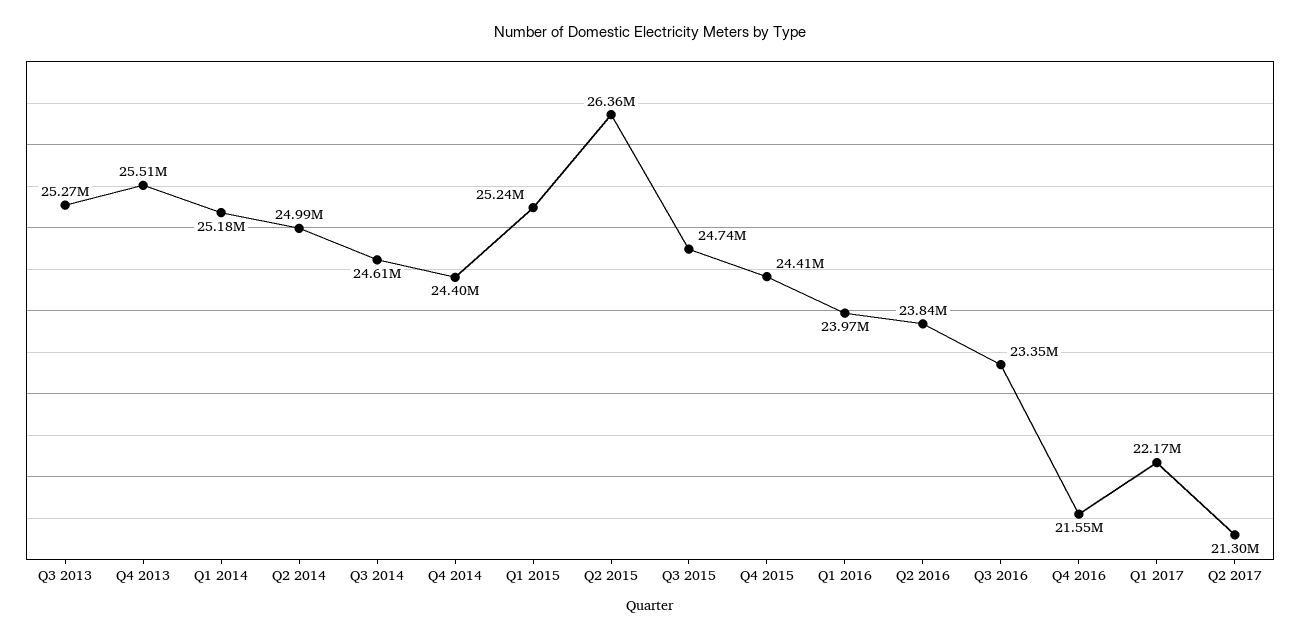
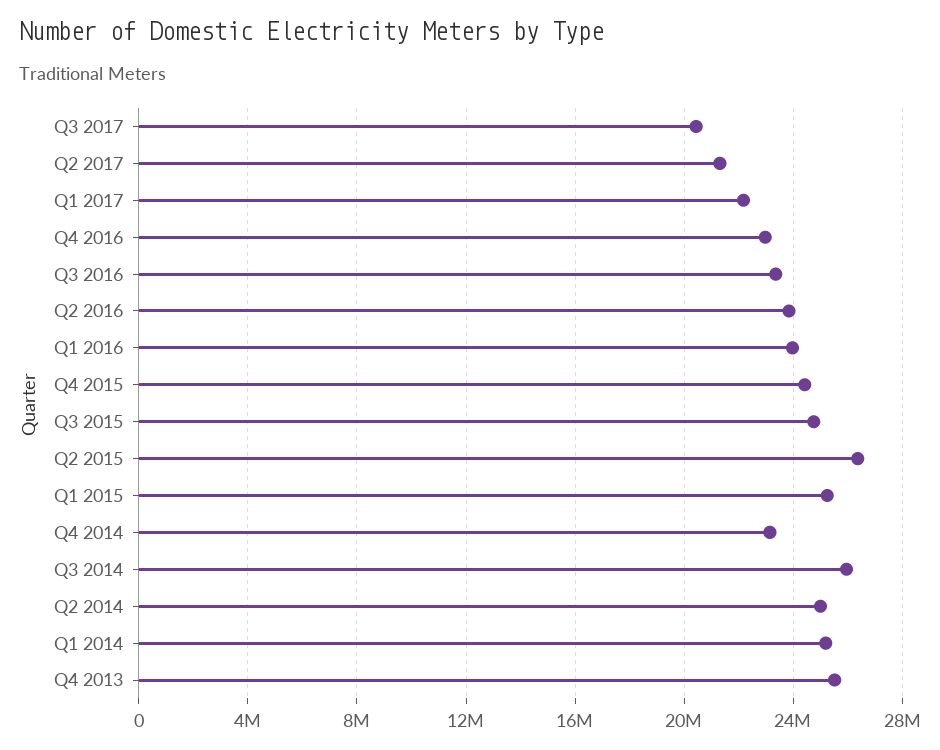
Q3 2013: 25270000 -> none
Q3 2014: 24610000 -> 26000000
Q4 2014: 24400000 -> 23000000
Q4 2016: 21550000 -> 23000000
Q3 2017: none -> 20500000

